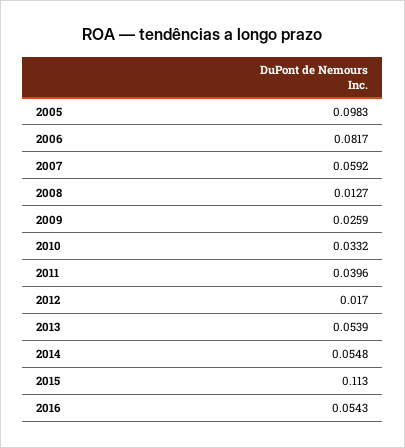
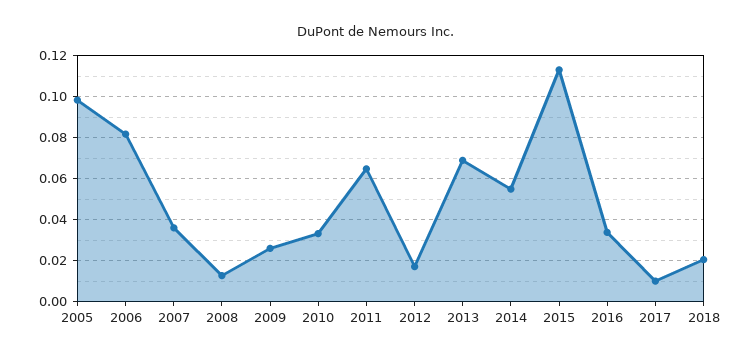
2007: 0.0592 -> 0.035
2011: 0.0396 -> 0.065
2013: 0.0539 -> 0.07
2016: 0.0543 -> 0.035
2017: none -> 0.01
2018: none -> 0.02

